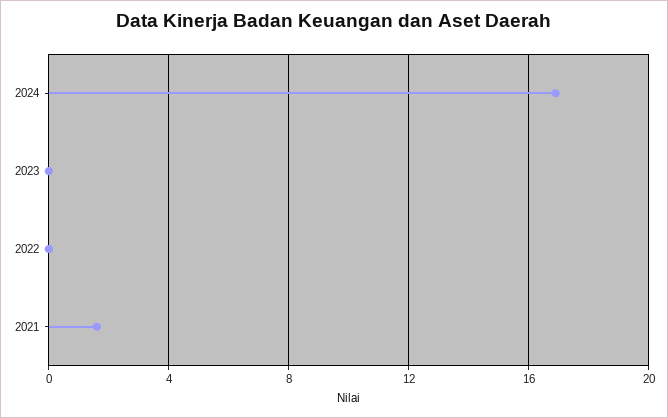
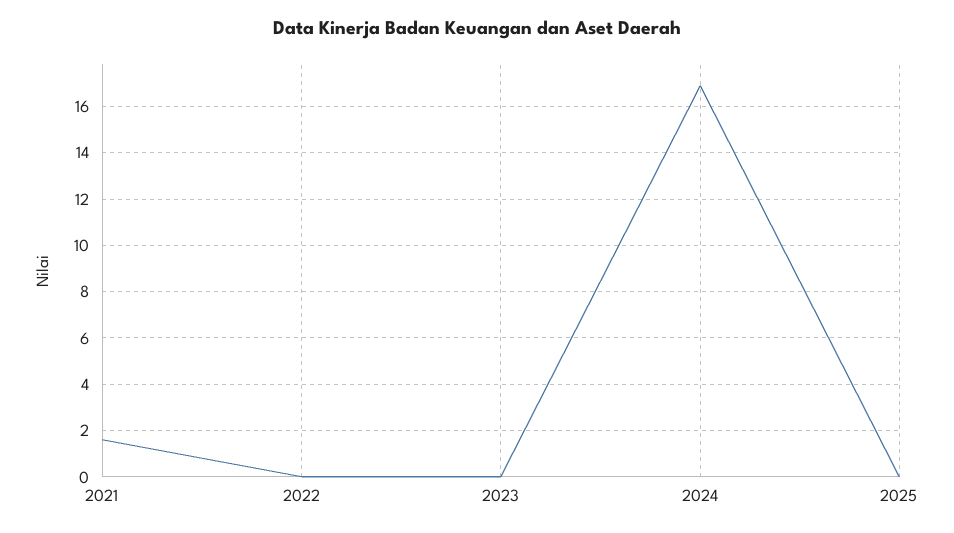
2025: none -> 0

